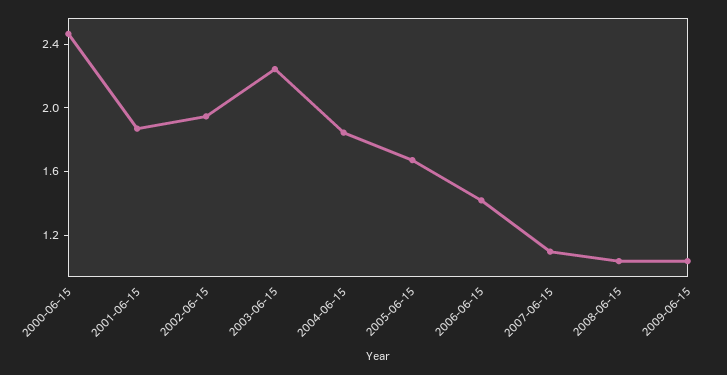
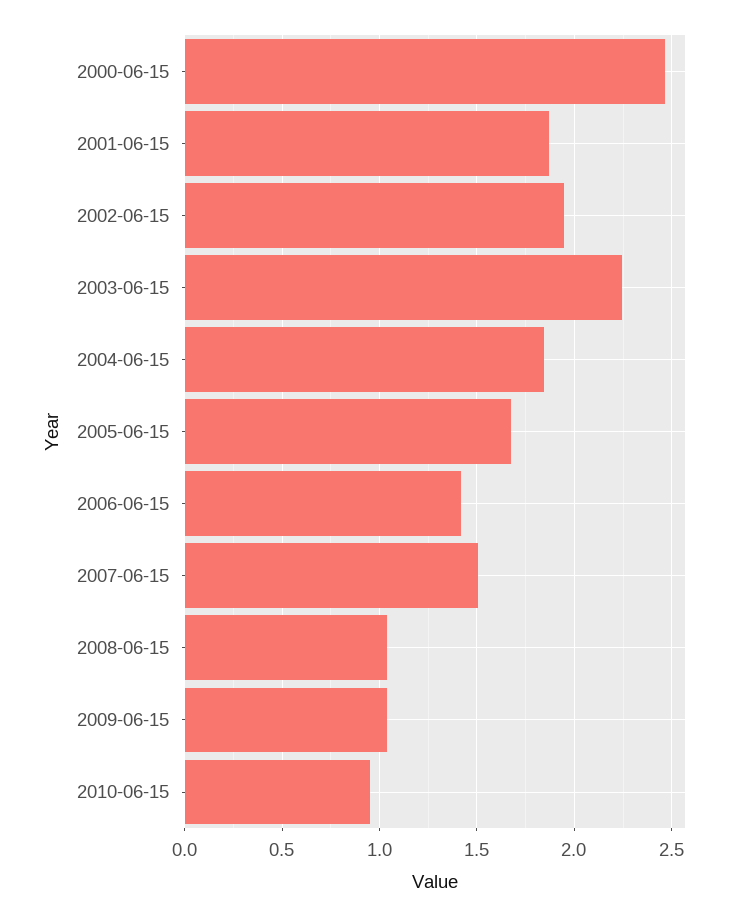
2007-06-15: 1.1 -> 1.5
2010-06-15: none -> 0.95

